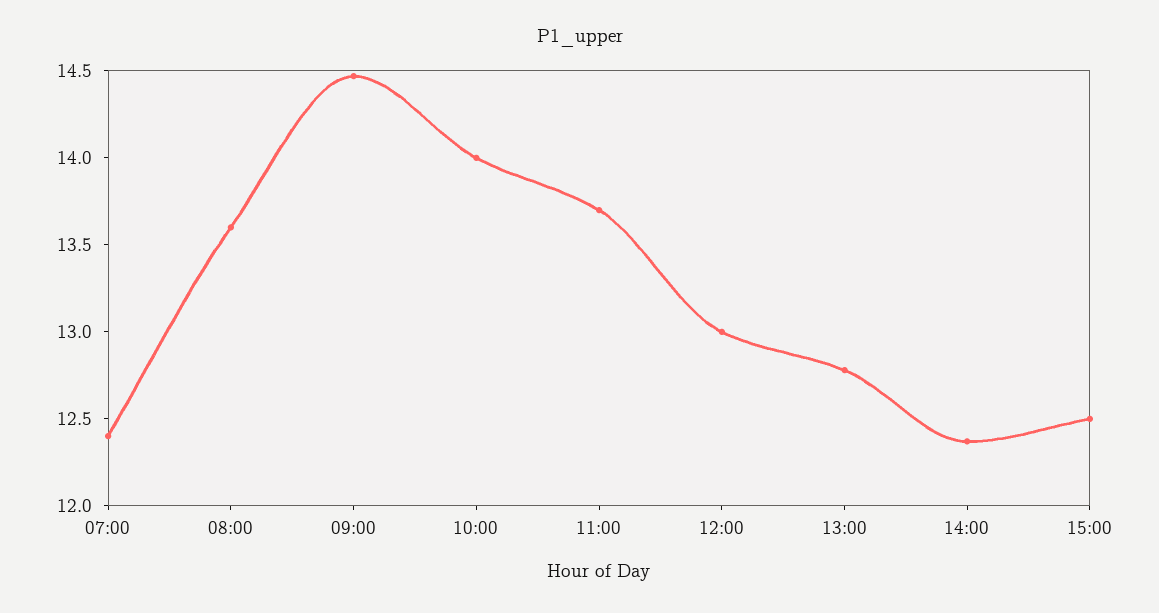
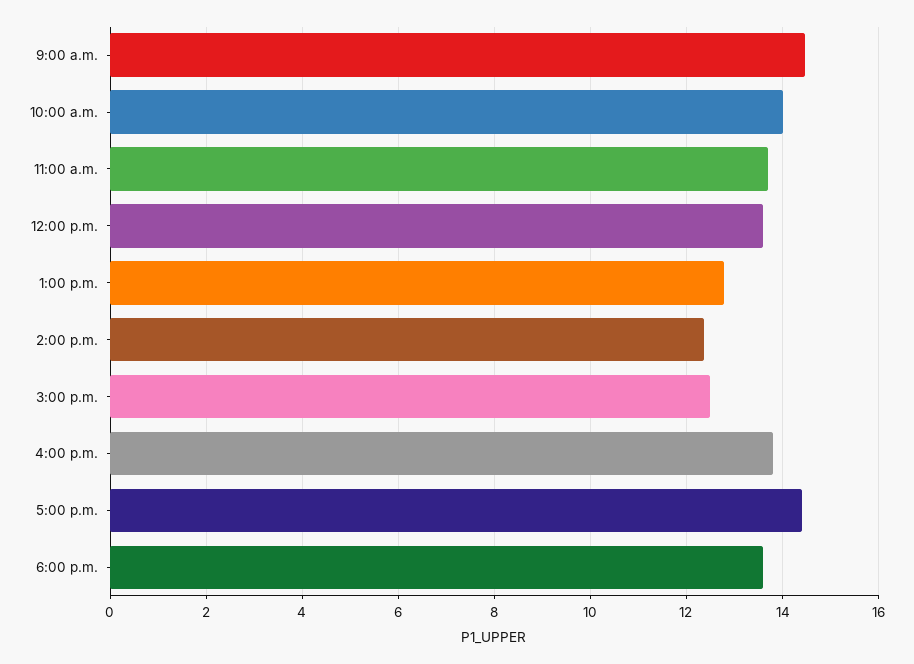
07:00: 12.4 -> none
08:00: 13.6 -> none
12:00: 13 -> 13.6
4:00 p.m.: none -> 13.8
5:00 p.m.: none -> 14.4
6:00 p.m.: none -> 13.6

